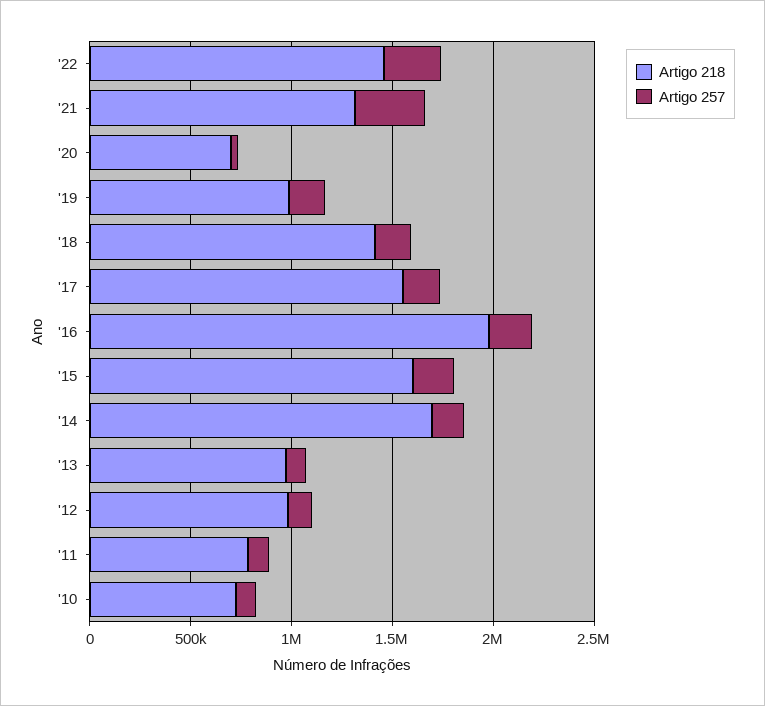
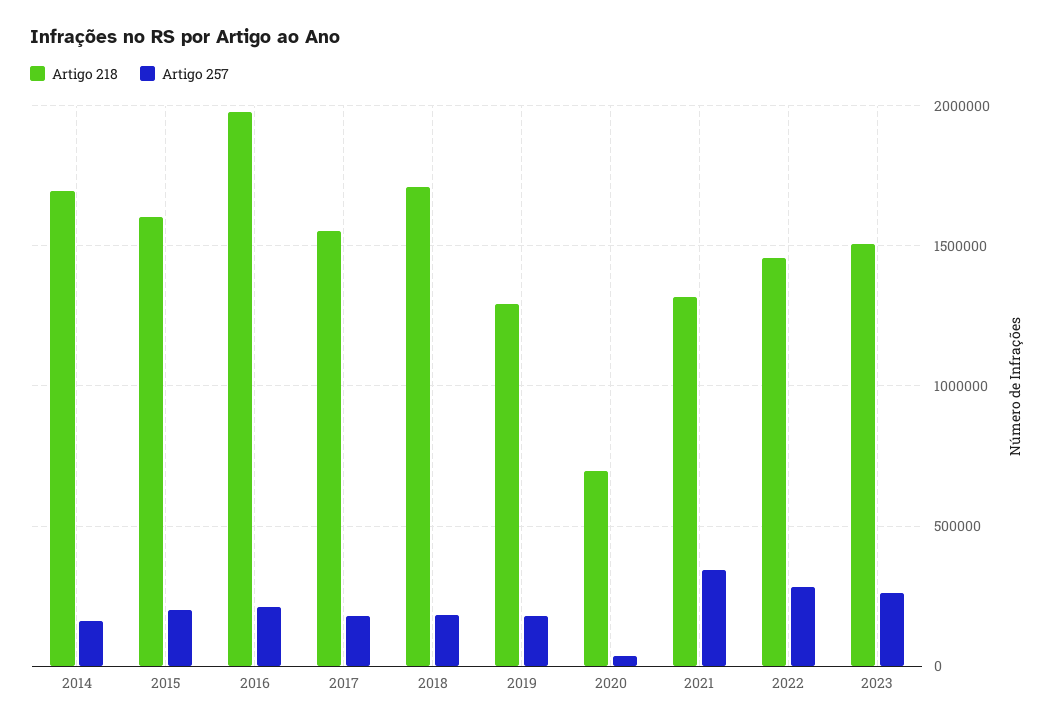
Artigo 218, '19: 1000000 -> 1300000
Artigo 218, '18: 1400000 -> 1700000
Artigo 218, '13: 1000000 -> none
Artigo 257, '13: 100000 -> none
Artigo 218, '12: 1000000 -> none
Artigo 257, '12: 100000 -> none
Artigo 218, '11: 800000 -> none
Artigo 257, '11: 100000 -> none
Artigo 218, '10: 700000 -> none
Artigo 257, '10: 100000 -> none
Artigo 218, 2023: none -> 1500000
Artigo 257, 2023: none -> 250000

